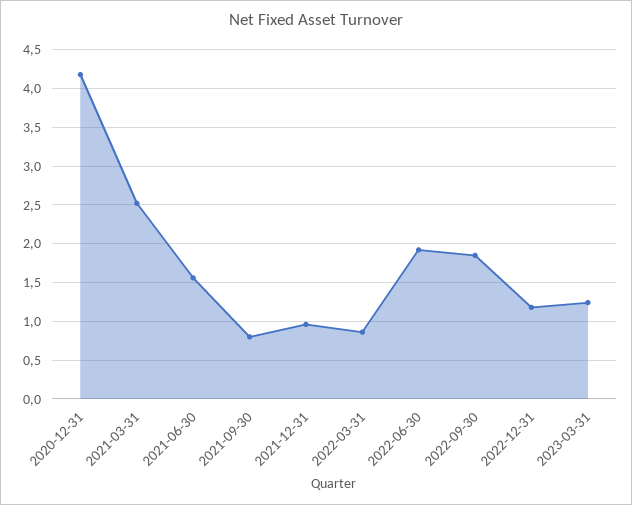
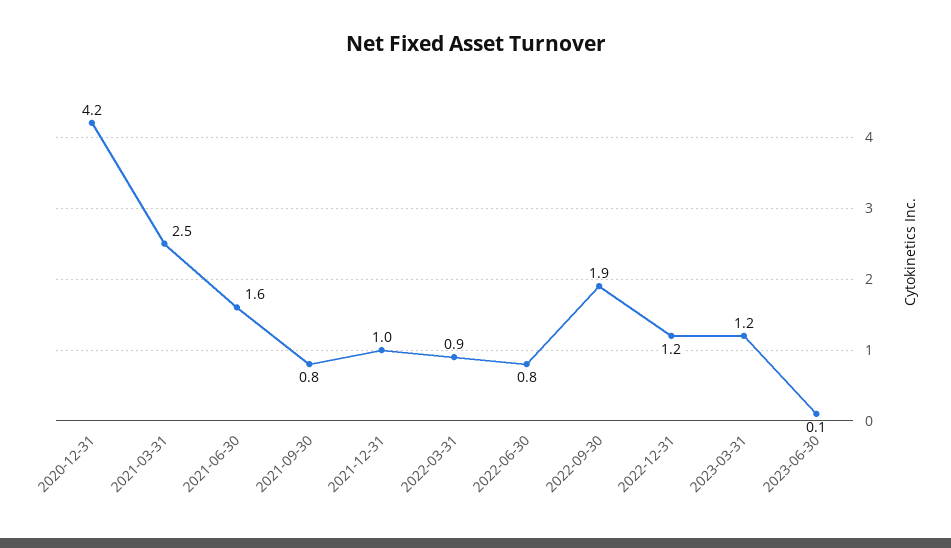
2022-06-30: 1.9 -> 0.8
2023-06-30: none -> 0.1

